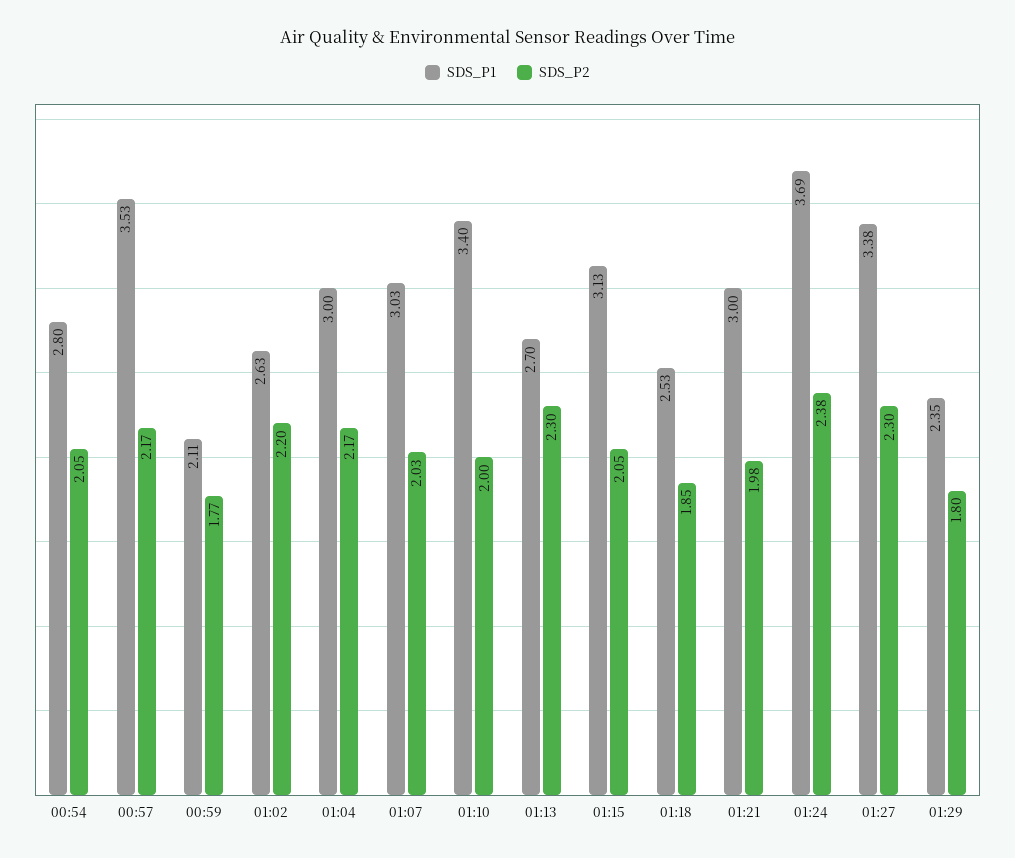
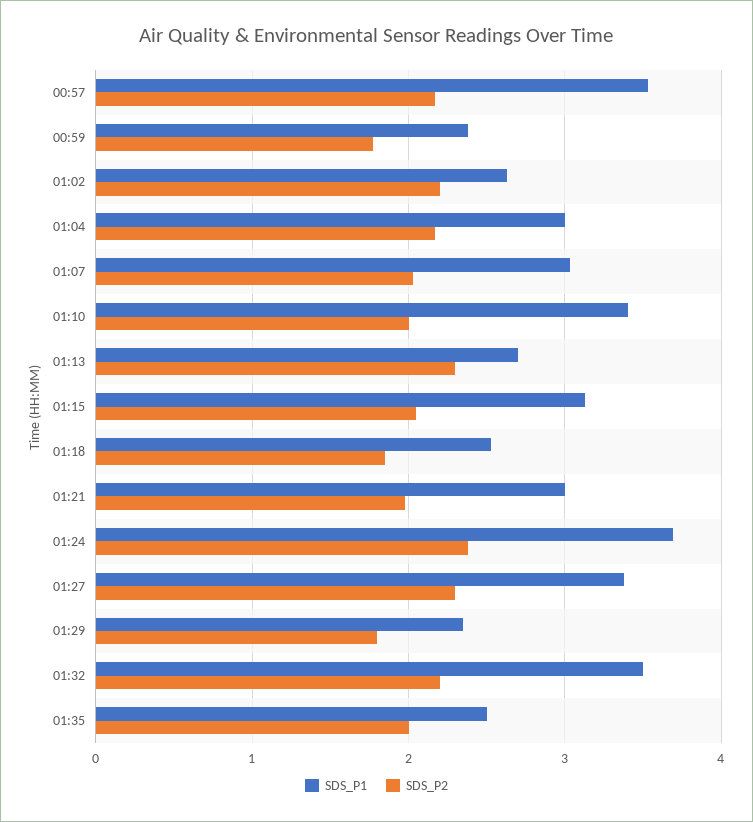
SDS_P1, 00:54: 2.8 -> none
SDS_P2, 00:54: 2.05 -> none
SDS_P1, 00:59: 2.11 -> 2.4
SDS_P1, 01:32: none -> 3.5
SDS_P2, 01:32: none -> 2.2
SDS_P1, 01:35: none -> 2.5
SDS_P2, 01:35: none -> 2

